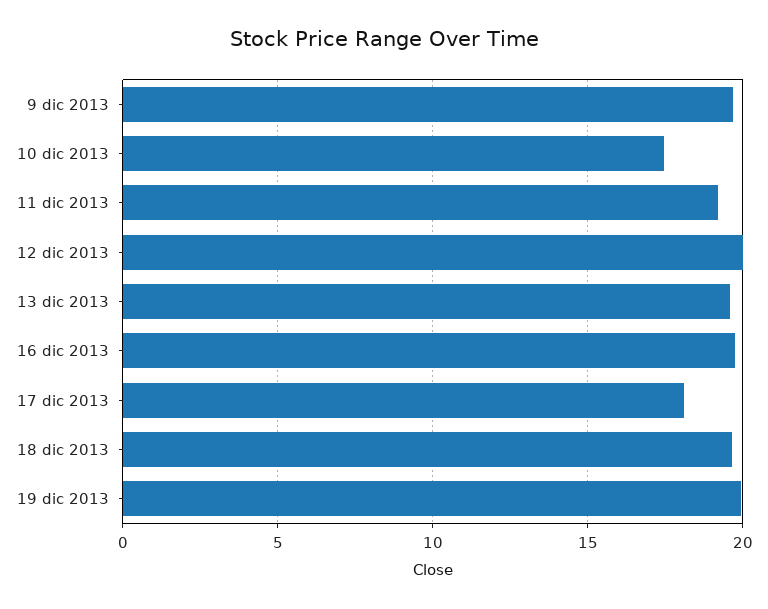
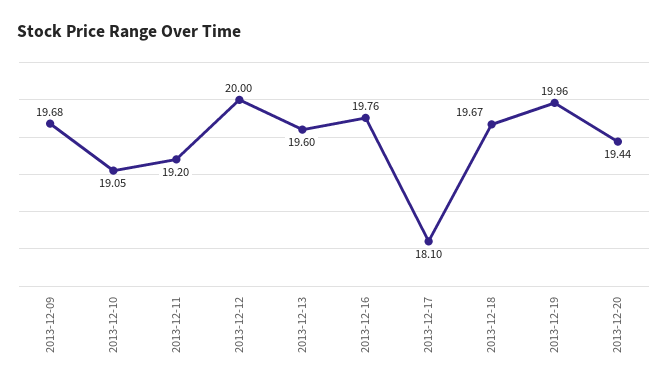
10 dic 2013: 17.5 -> 19.05
2013-12-20: none -> 19.44

